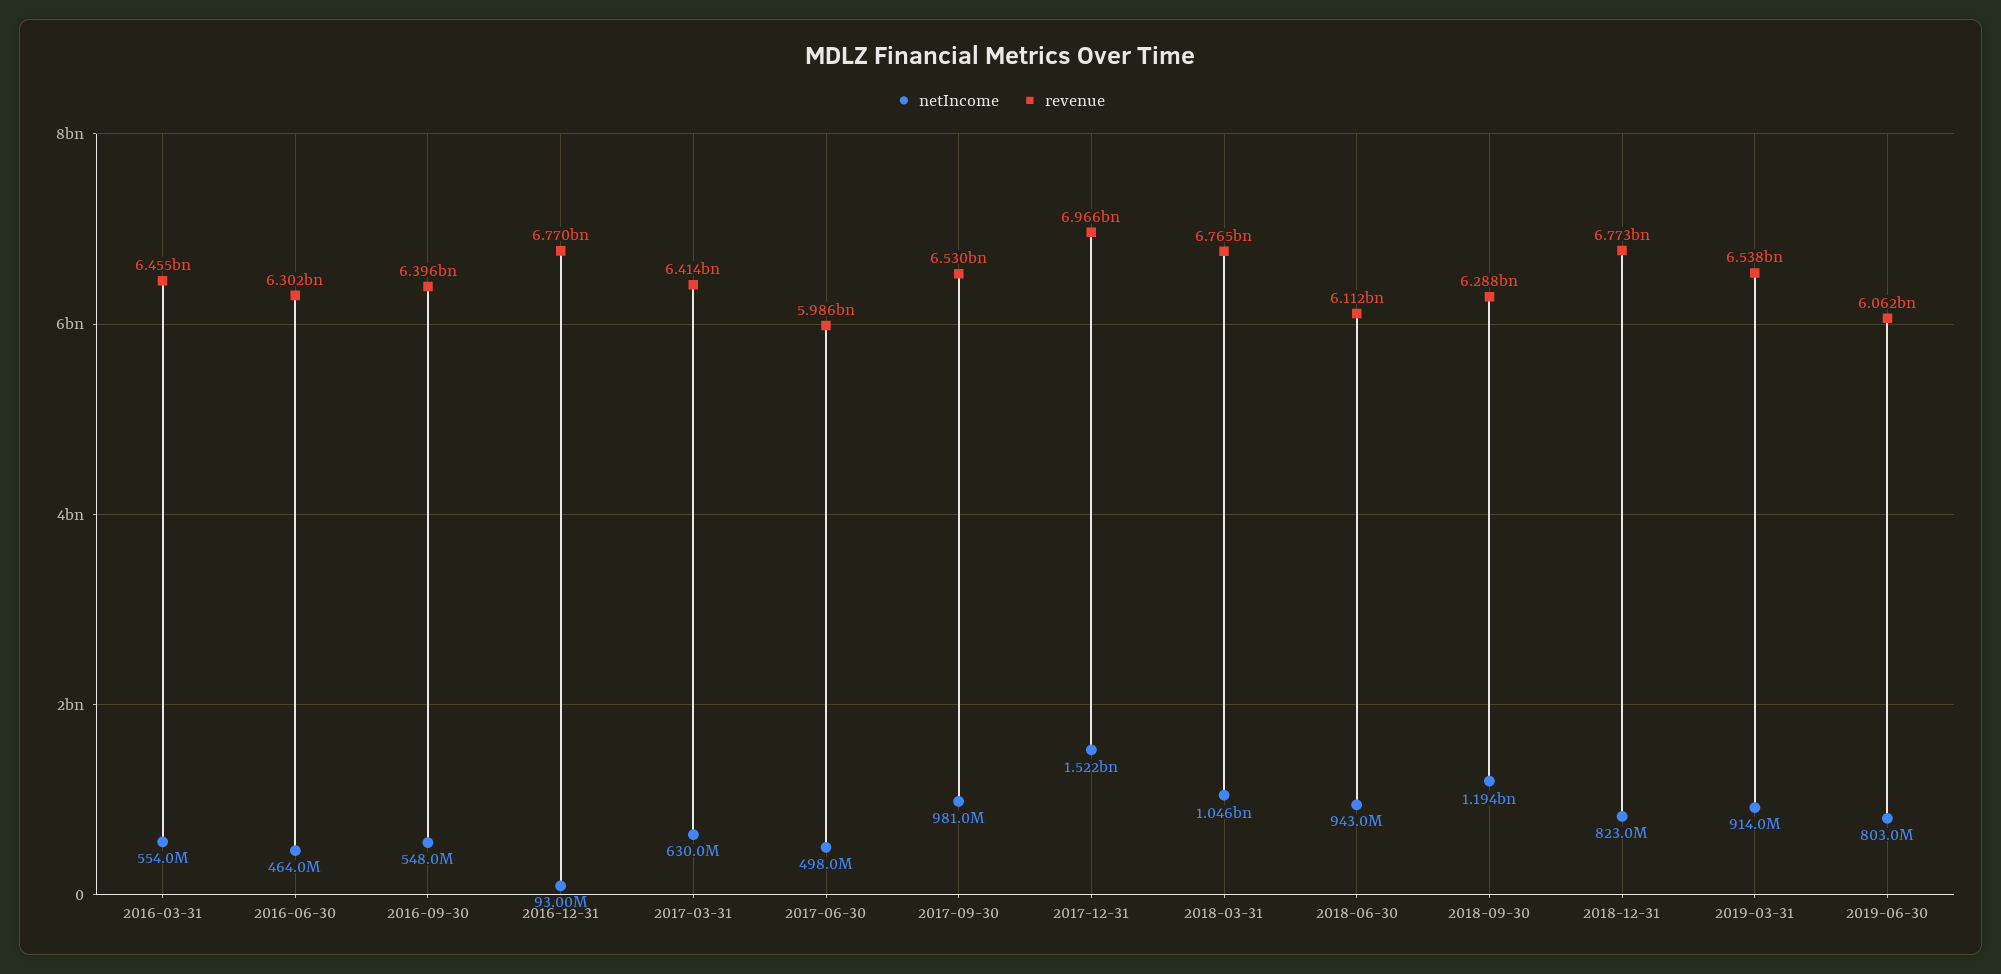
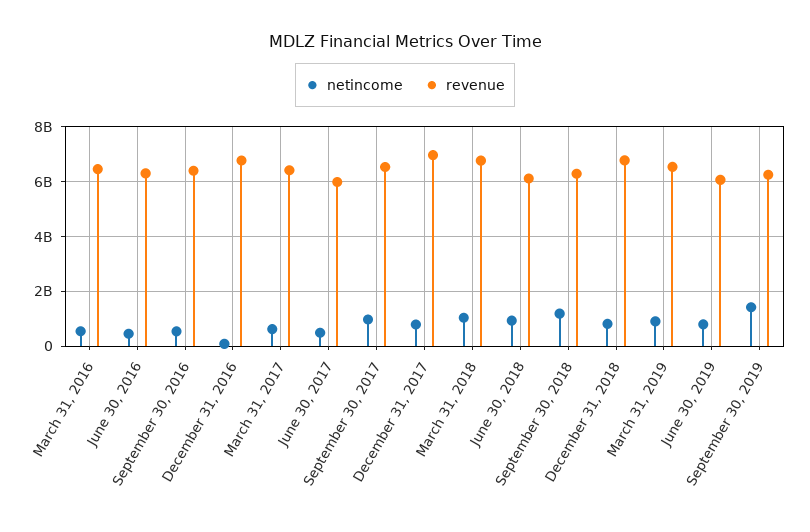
netIncome, 2017-12-31: 1522000000 -> 750000000
netIncome, September 30, 2019: none -> 1500000000
revenue, September 30, 2019: none -> 6250000000

